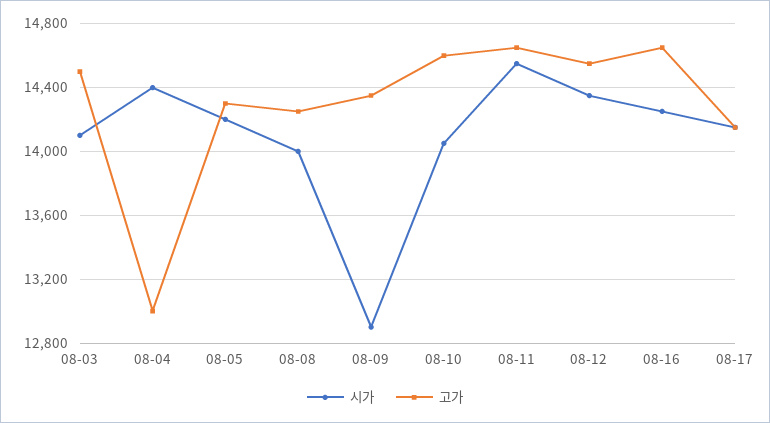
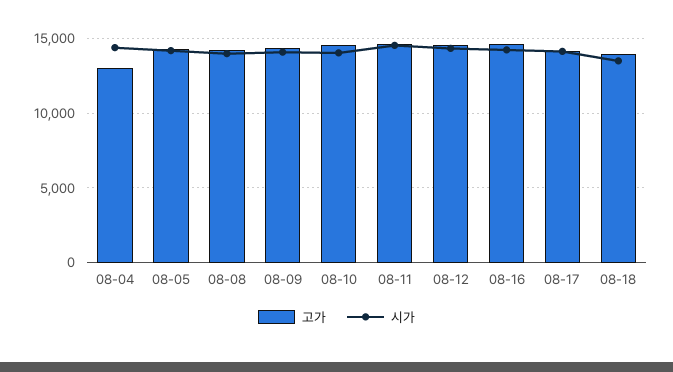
시가, 08-03: 14100 -> none
고가, 08-03: 14500 -> none
시가, 08-09: 12900 -> 14000
고가, 08-18: none -> 14000
시가, 08-18: none -> 13500

